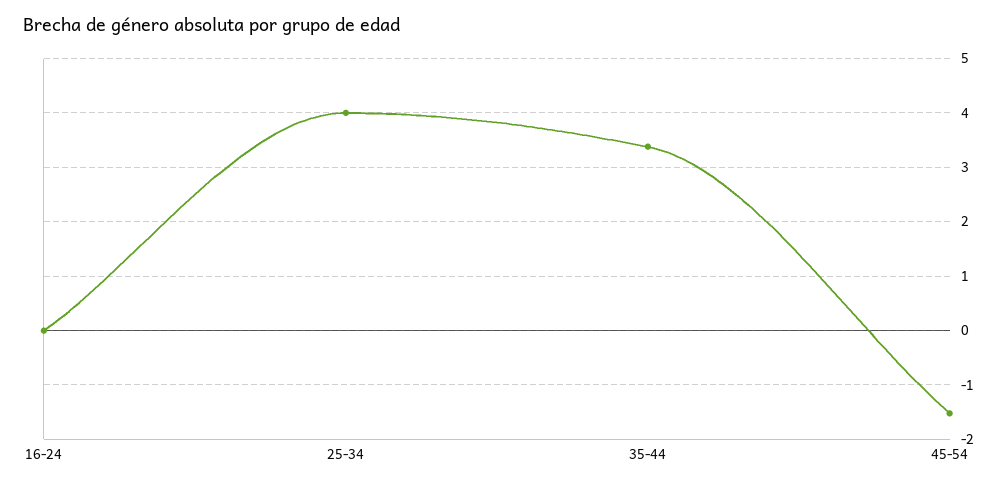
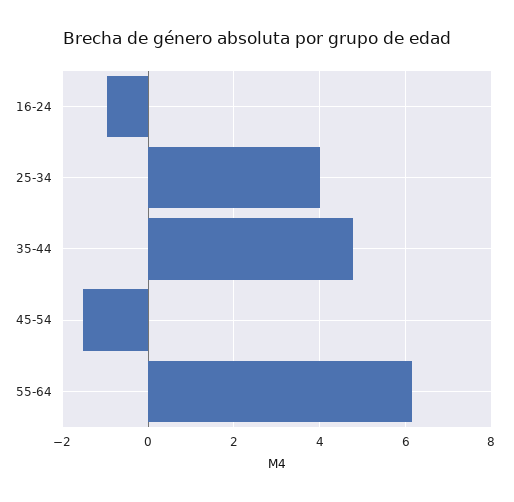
16-24: 0 -> -1
35-44: 3.4 -> 4.8
55-64: none -> 6.2

